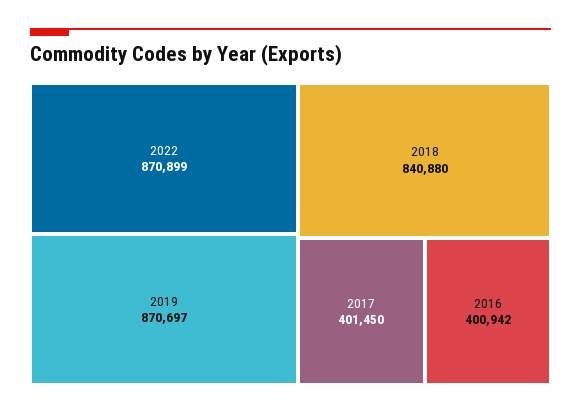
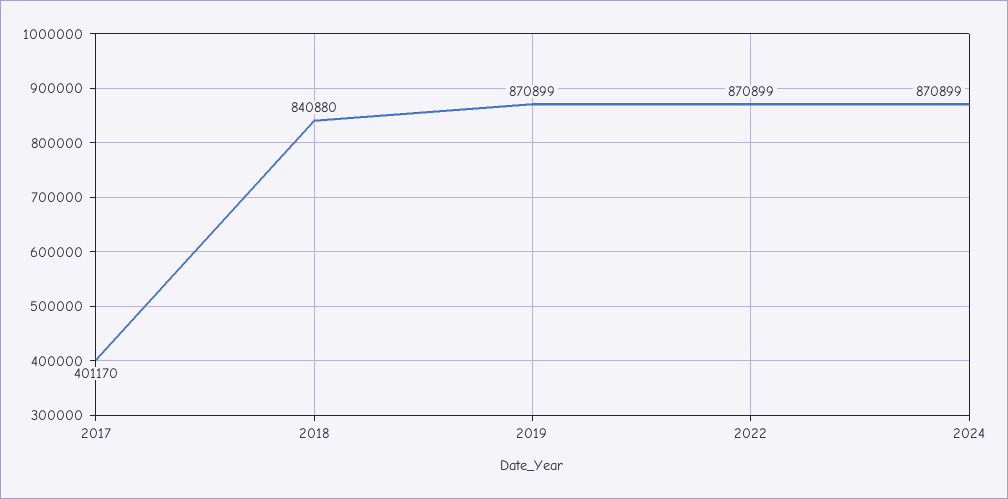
2019: 870697 -> 870899
2017: 401450 -> 401170
2016: 400942 -> none
2024: none -> 870899

